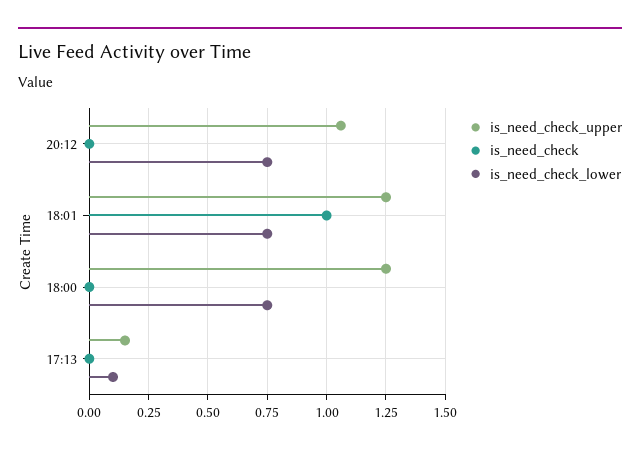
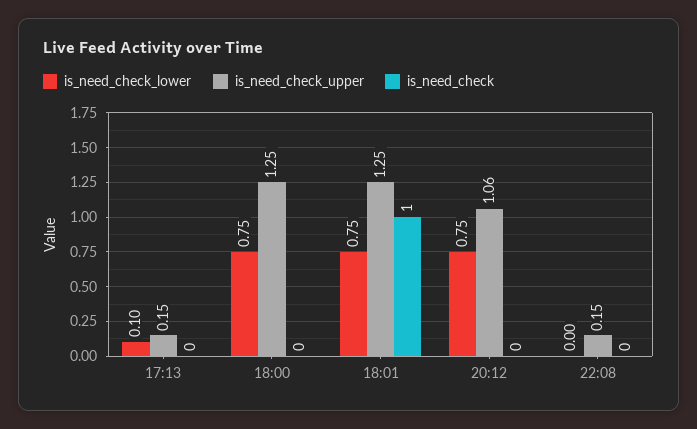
is_need_check_lower, 22:08: none -> 0
is_need_check_upper, 22:08: none -> 0.15
is_need_check, 22:08: none -> 0

